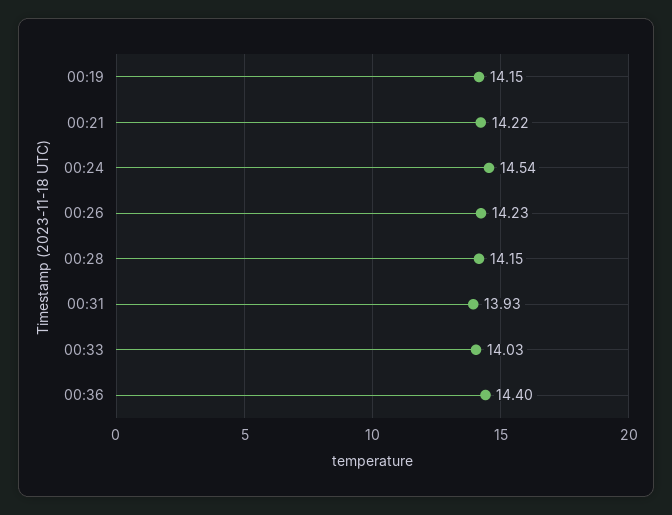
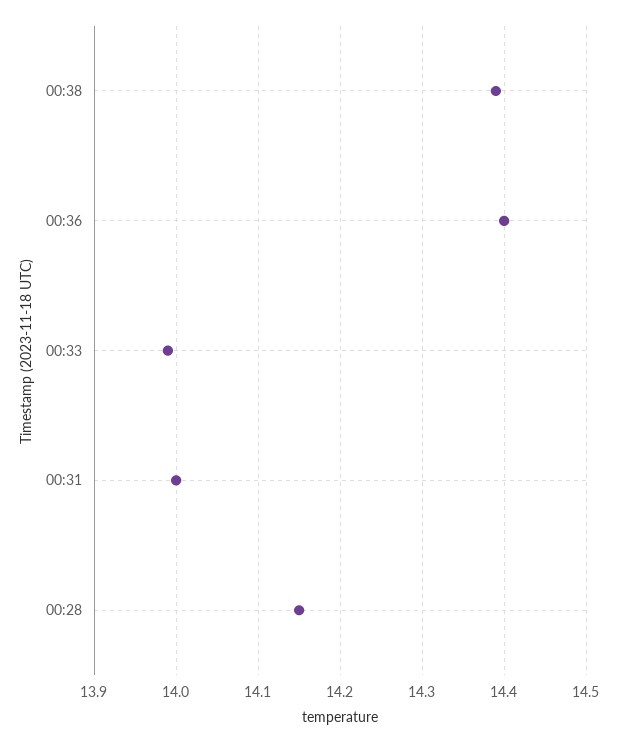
00:19: 14.15 -> none
00:21: 14.22 -> none
00:24: 14.54 -> none
00:26: 14.23 -> none
00:31: 13.93 -> 14
00:33: 14.03 -> 13.99
00:38: none -> 14.39

